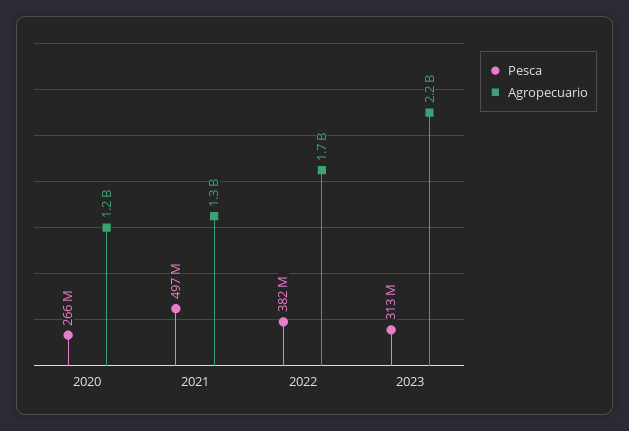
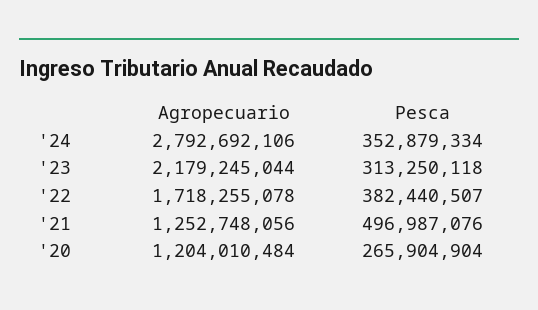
Agropecuario, '24: none -> 2792692106
Pesca, '24: none -> 352879334

